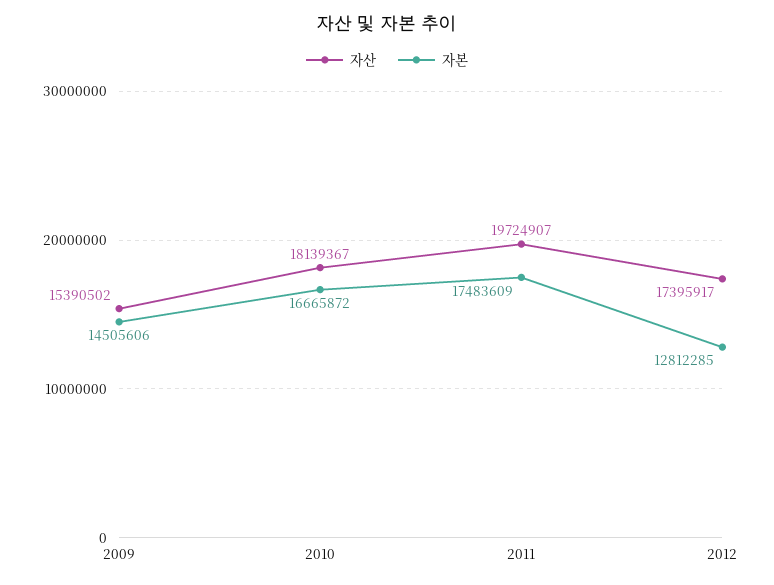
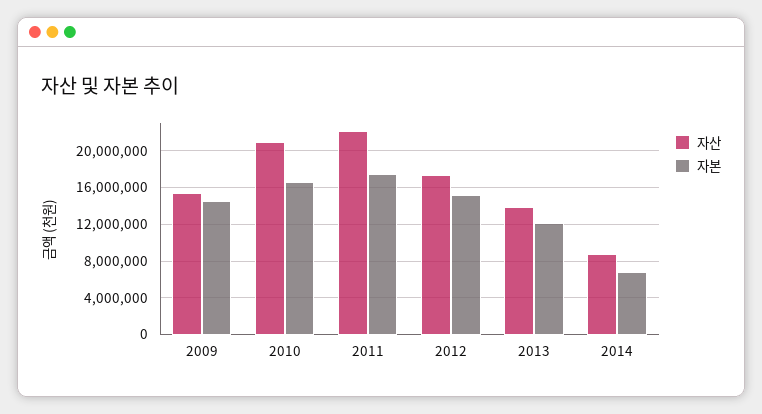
자산, 2010: 18139367 -> 21000000
자산, 2011: 19724907 -> 22000000
자본, 2012: 12812285 -> 15000000
자산, 2013: none -> 14000000
자본, 2013: none -> 12000000
자산, 2014: none -> 9000000
자본, 2014: none -> 7000000

